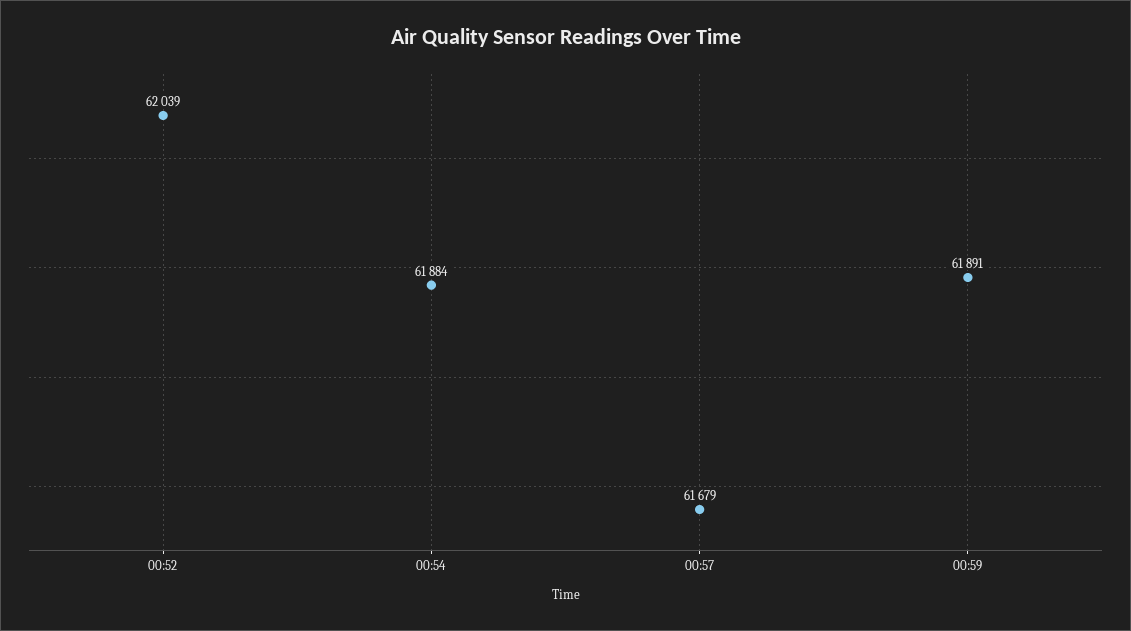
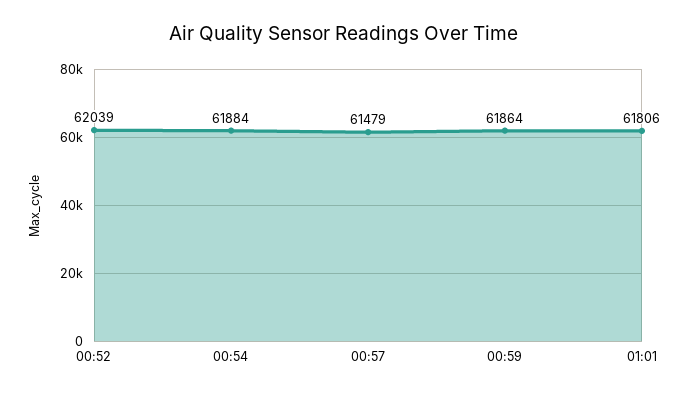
00:57: 61679 -> 61479
00:59: 61891 -> 61864
01:01: none -> 61806

